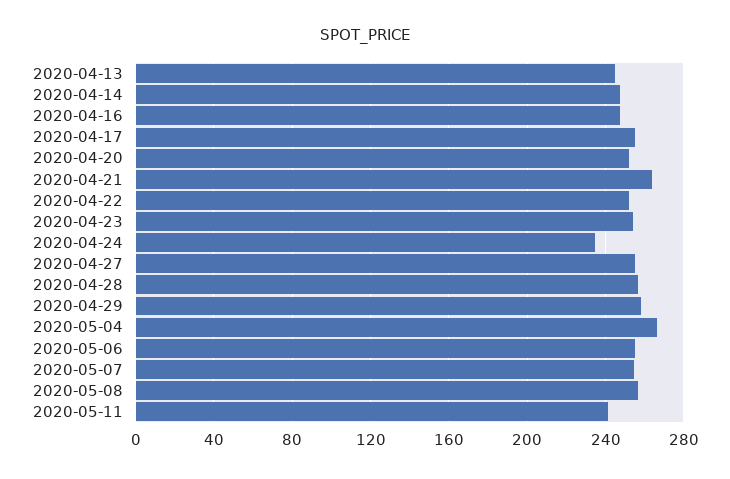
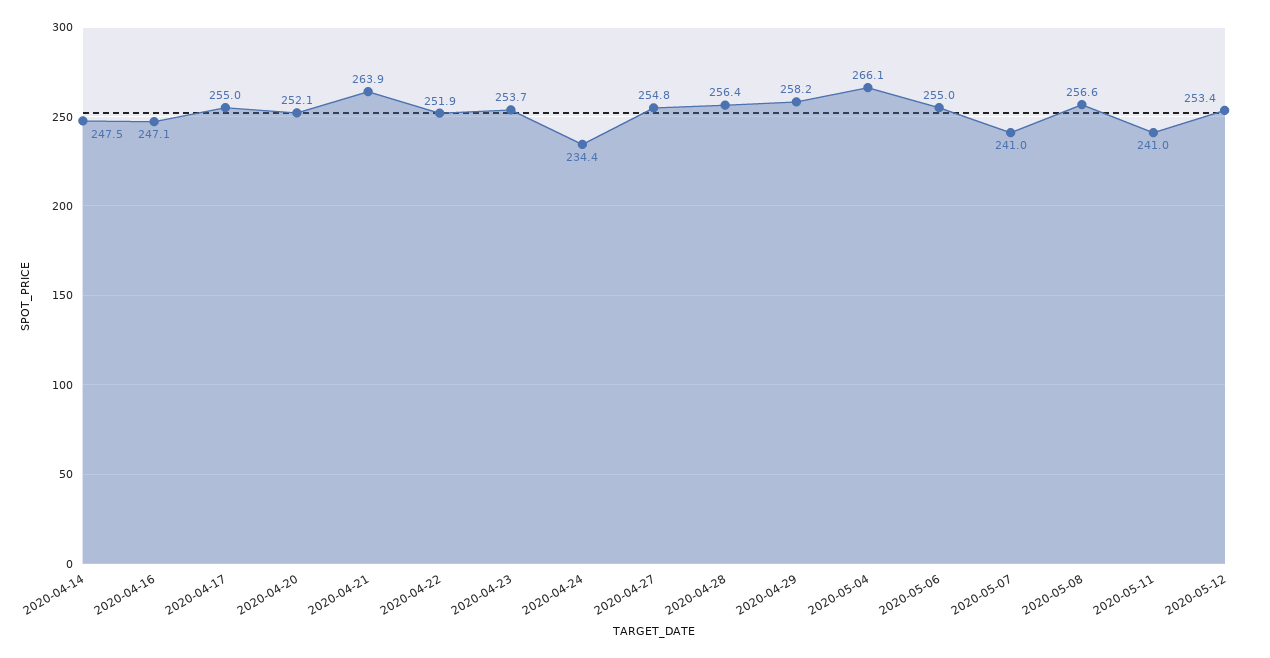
2020-04-13: 245 -> none
2020-05-07: 255 -> 241
2020-05-12: none -> 253.4

